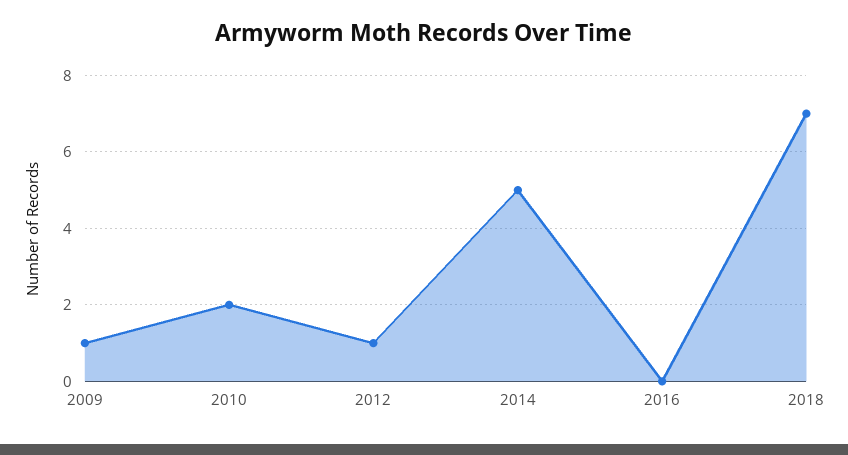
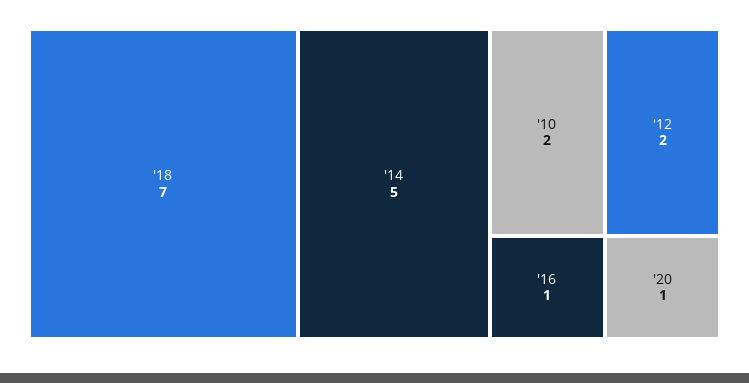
2009: 1 -> none
2012: 1 -> 2
2016: 0 -> 1
'20: none -> 1

